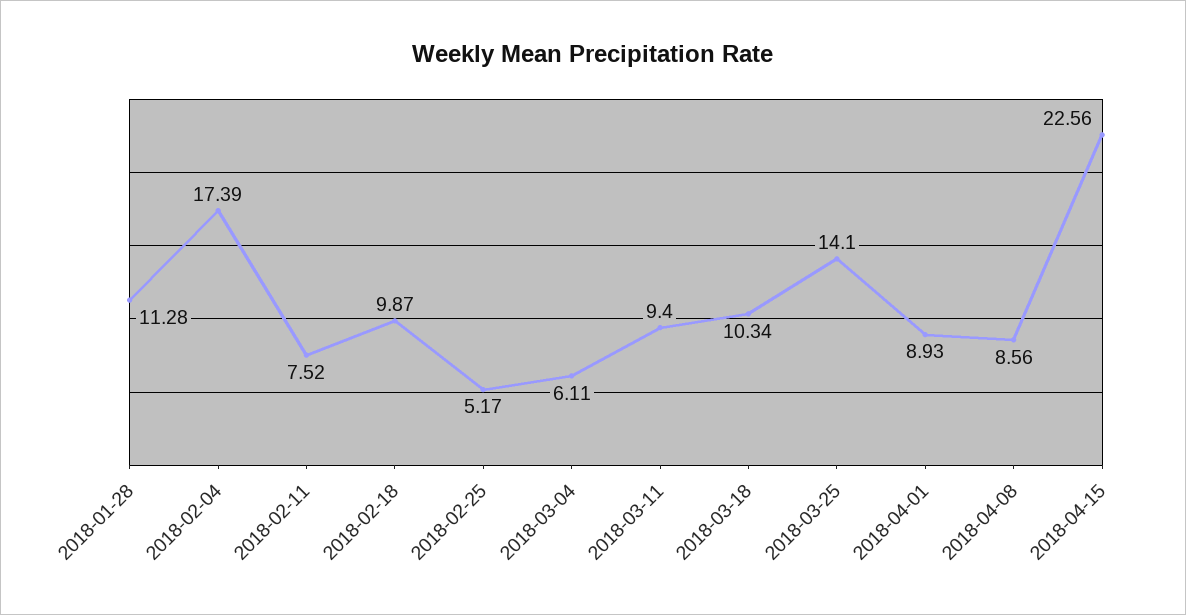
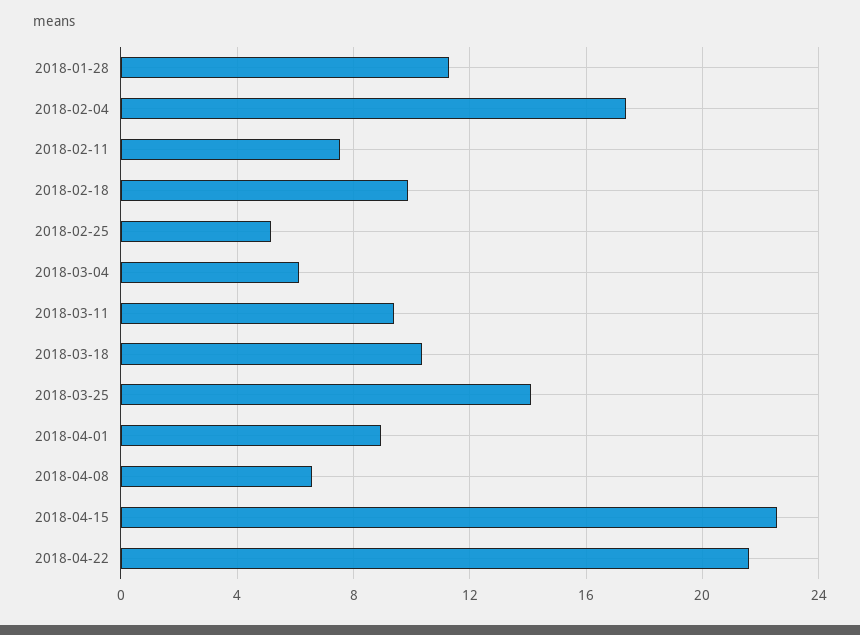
2018-04-08: 8.56 -> 6.5
2018-04-22: none -> 21.5

